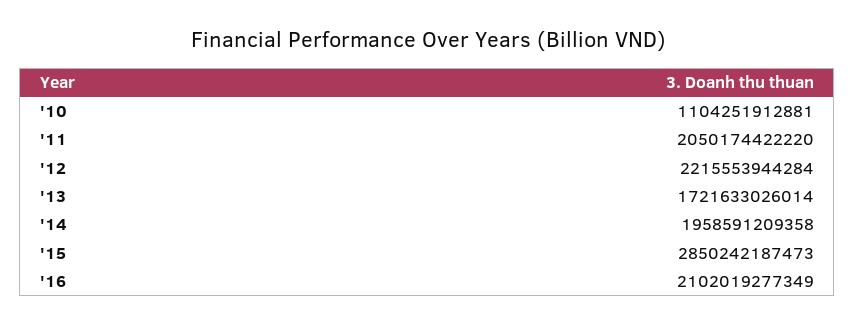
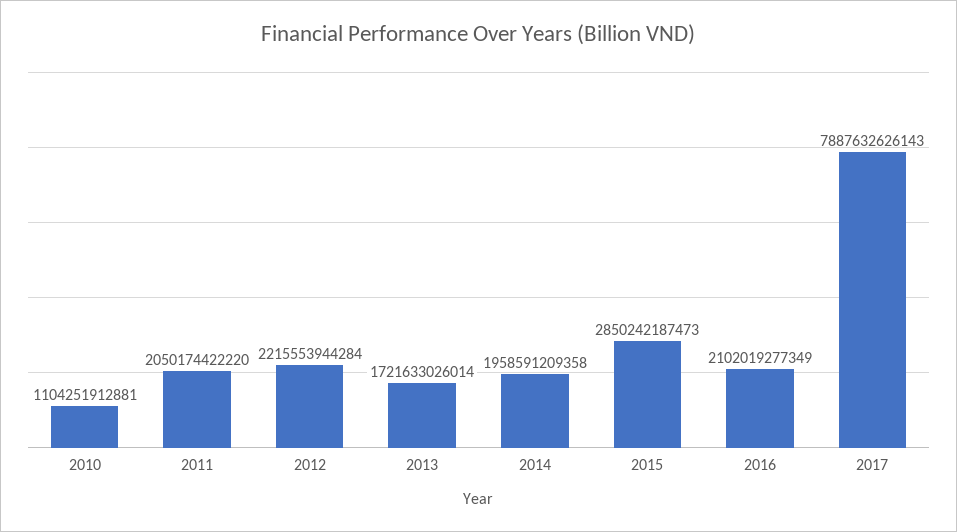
2017: none -> 7887632626143

